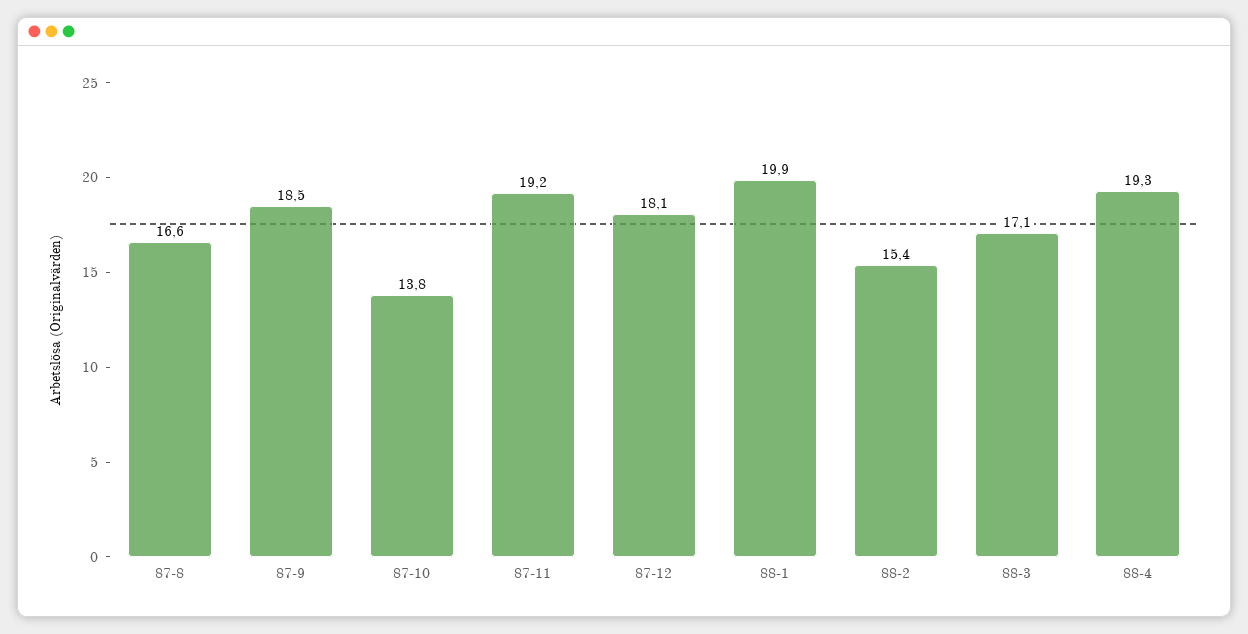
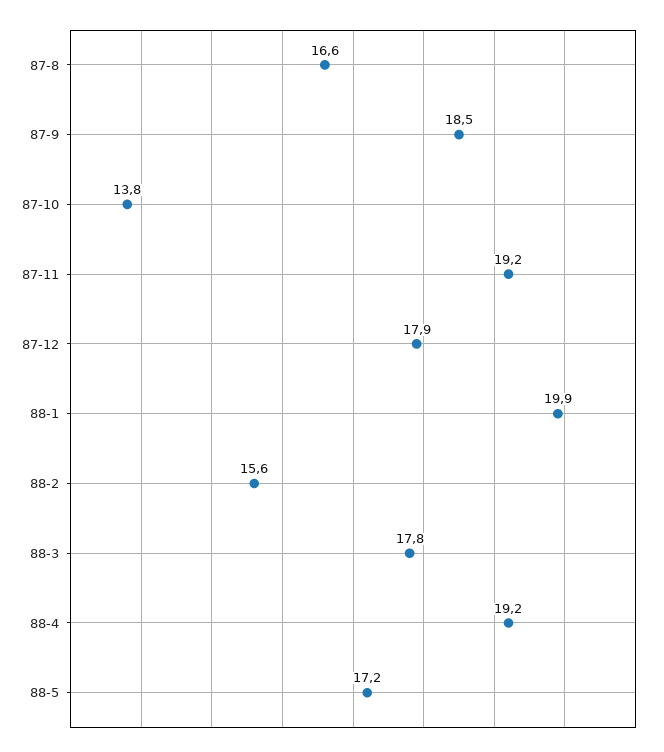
87-12: 18.1 -> 17.9
88-2: 15.4 -> 15.6
88-3: 17.1 -> 17.8
88-4: 19.3 -> 19.2
88-5: none -> 17.2

